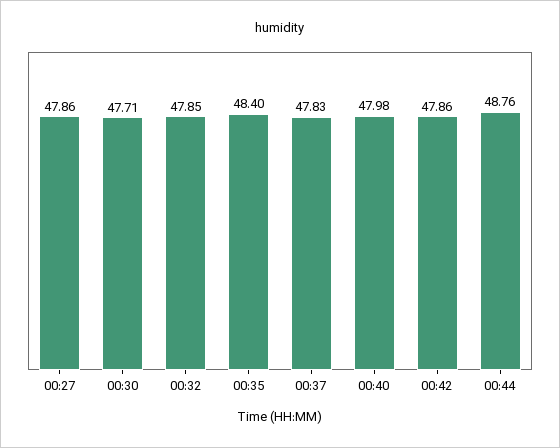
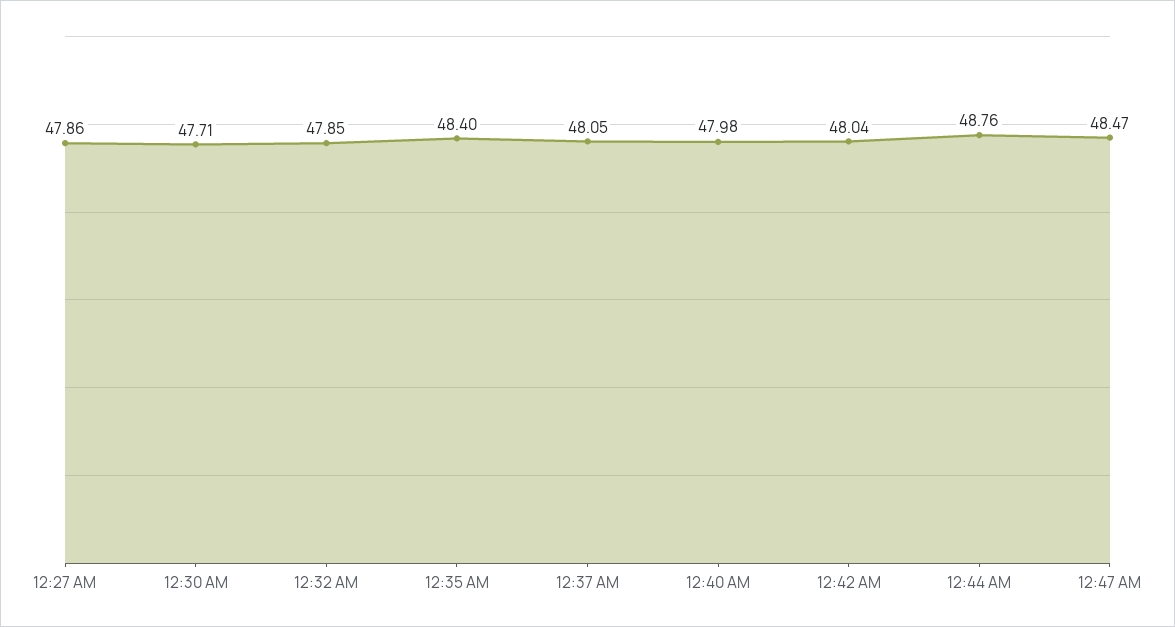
00:37: 47.83 -> 48.05
00:42: 47.86 -> 48.04
12:47 AM: none -> 48.47

